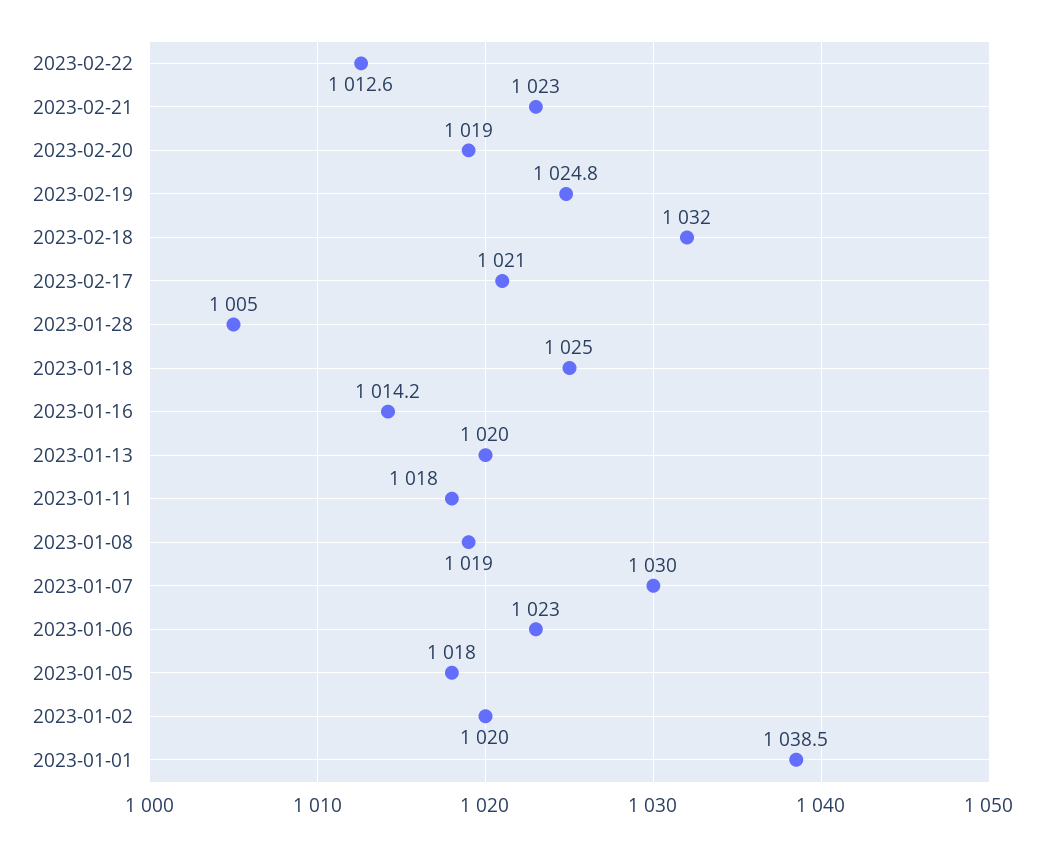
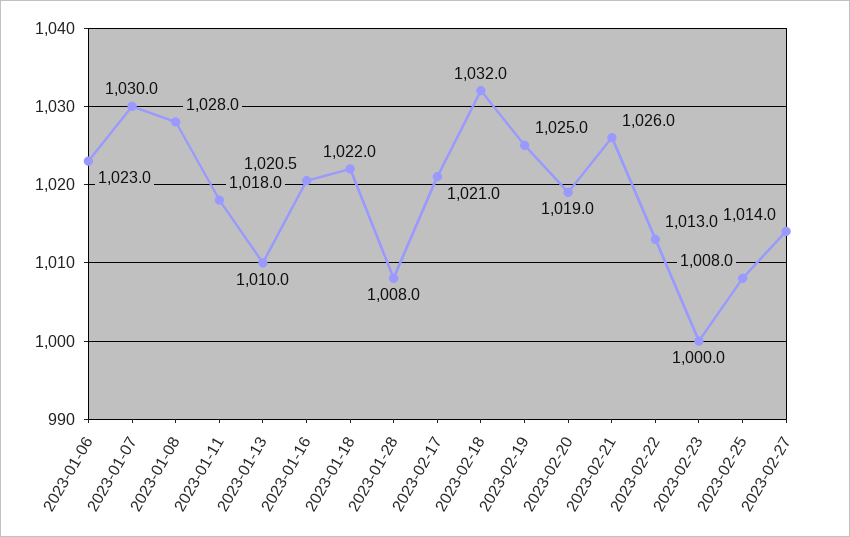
2023-02-22: 1012.6 -> 1013
2023-02-21: 1023 -> 1026
2023-02-19: 1024.8 -> 1025
2023-01-28: 1005 -> 1008
2023-01-18: 1025 -> 1022
2023-01-16: 1014.2 -> 1020.5
2023-01-13: 1020 -> 1010
2023-01-08: 1019 -> 1028
2023-01-05: 1018 -> none
2023-01-02: 1020 -> none
2023-01-01: 1038.5 -> none
2023-02-23: none -> 1000
2023-02-25: none -> 1008
2023-02-27: none -> 1014

